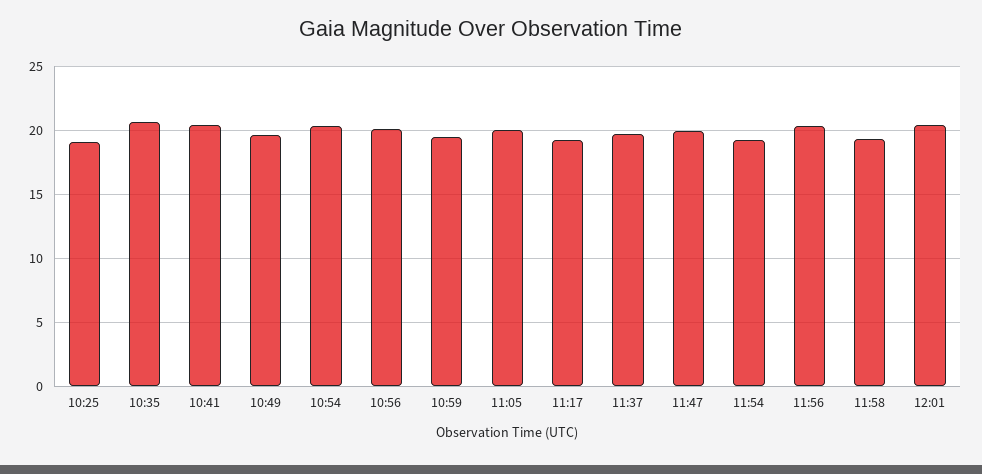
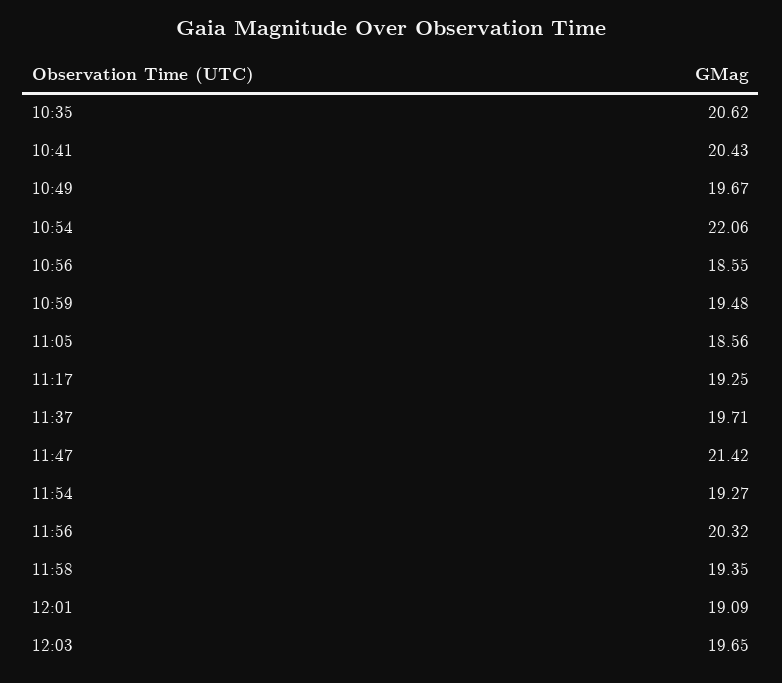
10:25: 19 -> none
10:54: 20.5 -> 22.06
10:56: 20 -> 18.55
11:05: 20 -> 18.56
11:47: 20 -> 21.42
12:01: 20.5 -> 19.09
12:03: none -> 19.65

